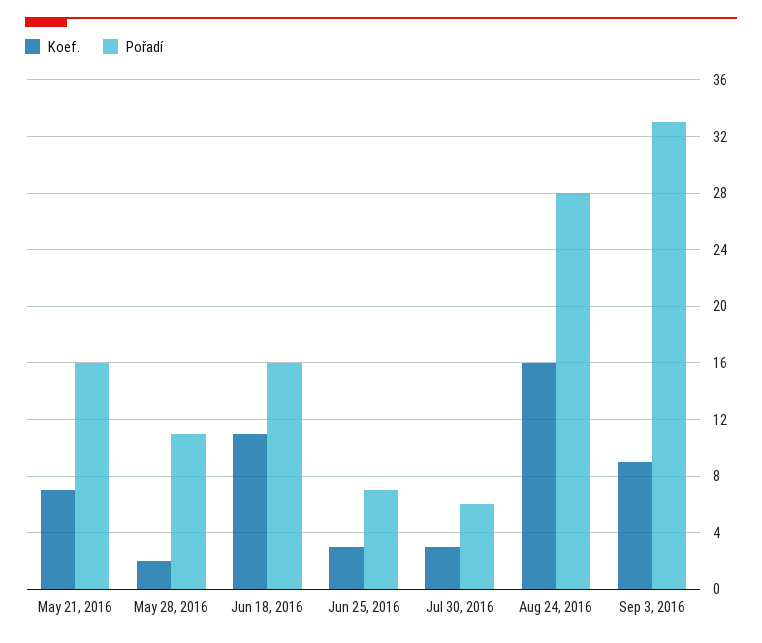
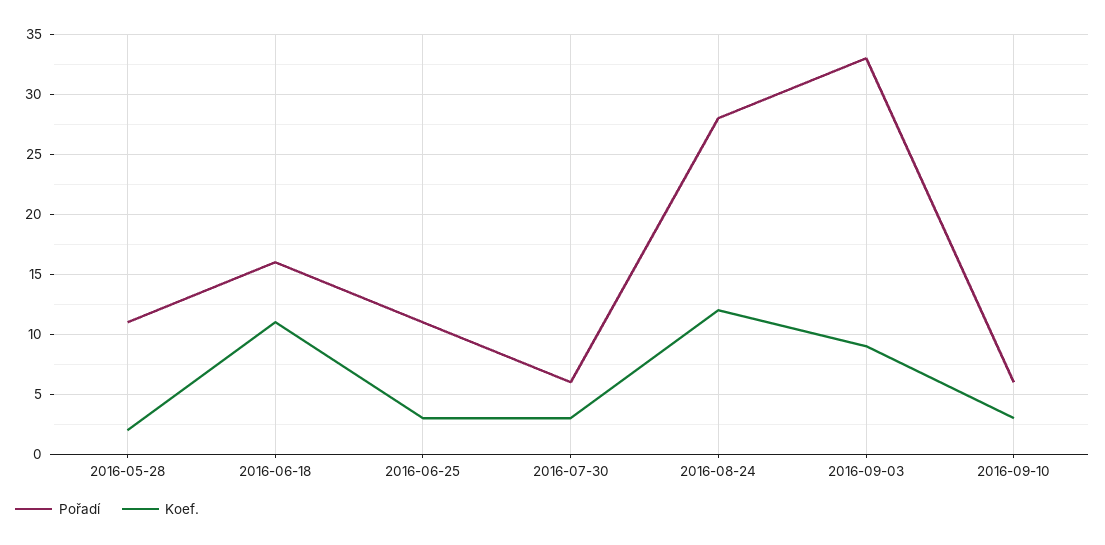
Koef., May 21, 2016: 7 -> none
Pořadí, May 21, 2016: 16 -> none
Pořadí, Jun 25, 2016: 7 -> 11
Koef., Aug 24, 2016: 16 -> 12
Pořadí, 2016-09-10: none -> 6
Koef., 2016-09-10: none -> 3

